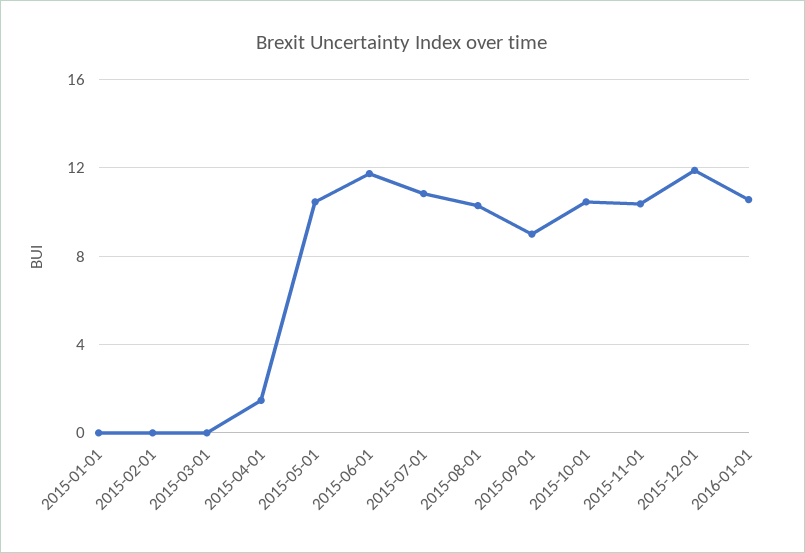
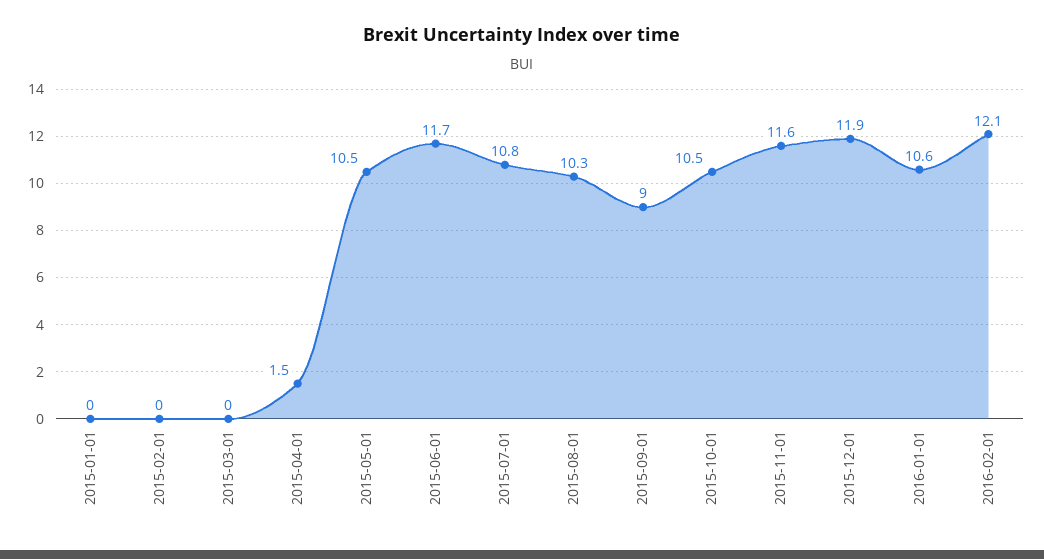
2015-11-01: 10.5 -> 11.6
2016-02-01: none -> 12.1

